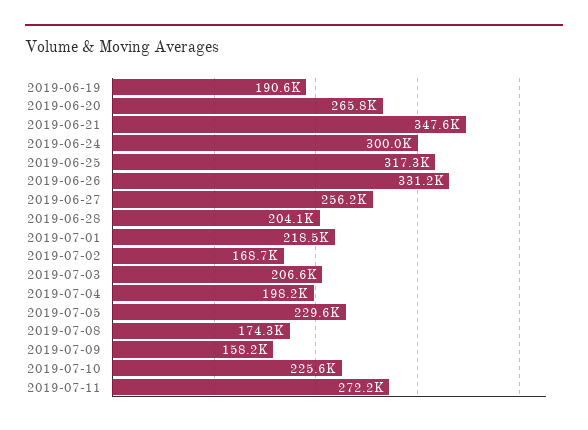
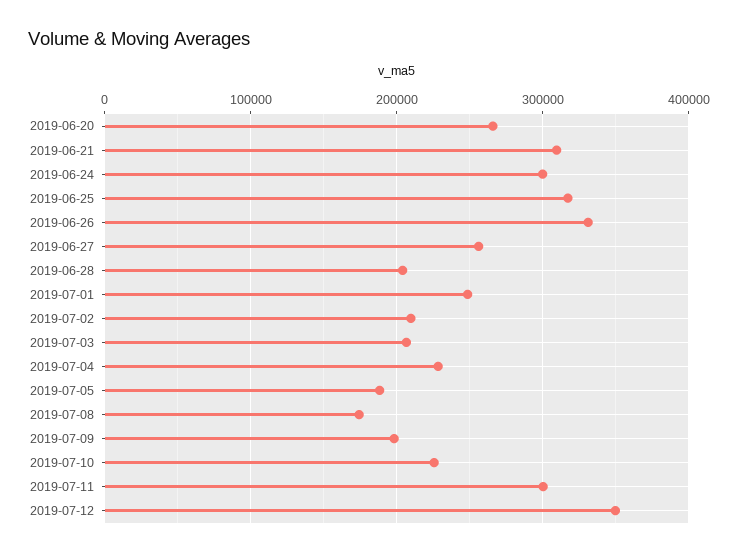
2019-06-19: 190600 -> none
2019-06-21: 347600 -> 310000
2019-07-01: 218500 -> 250000
2019-07-02: 168700 -> 210000
2019-07-04: 198200 -> 230000
2019-07-05: 229600 -> 190000
2019-07-09: 158200 -> 200000
2019-07-11: 272200 -> 300000
2019-07-12: none -> 350000

